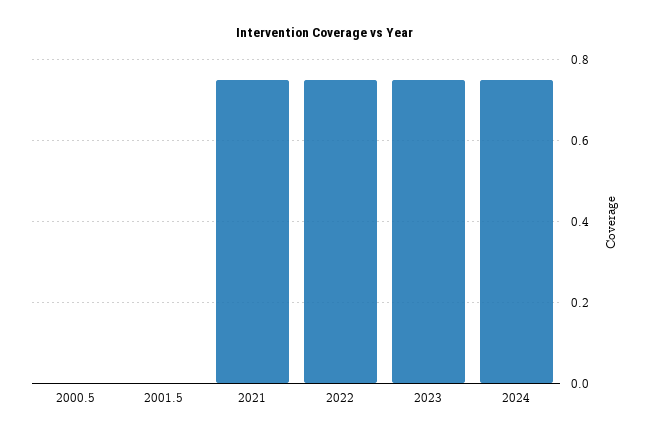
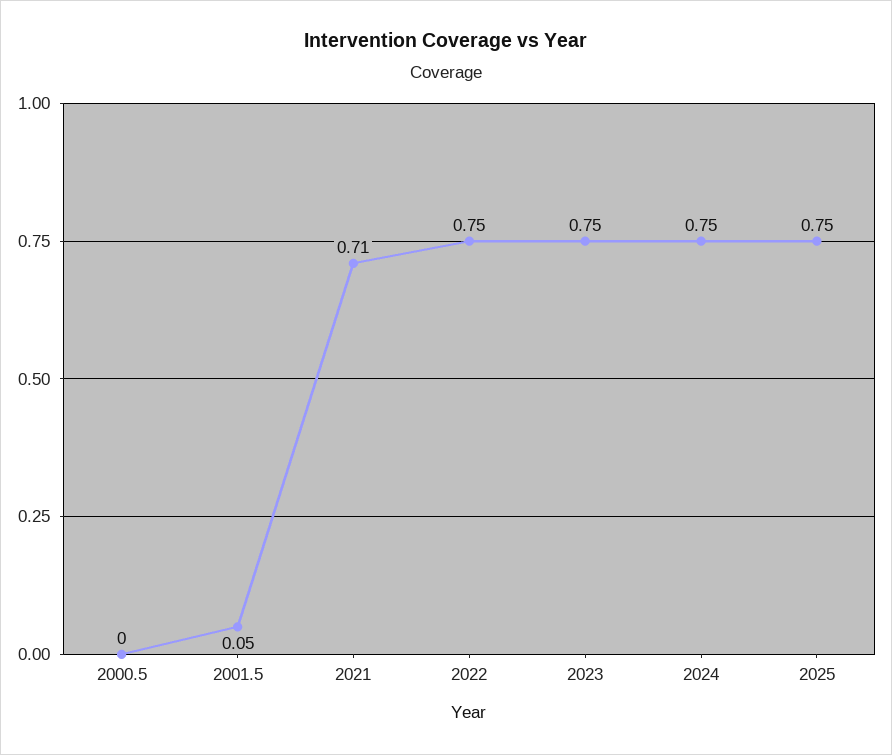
2001.5: 0 -> 0.05
2021: 0.75 -> 0.71
2025: none -> 0.75

